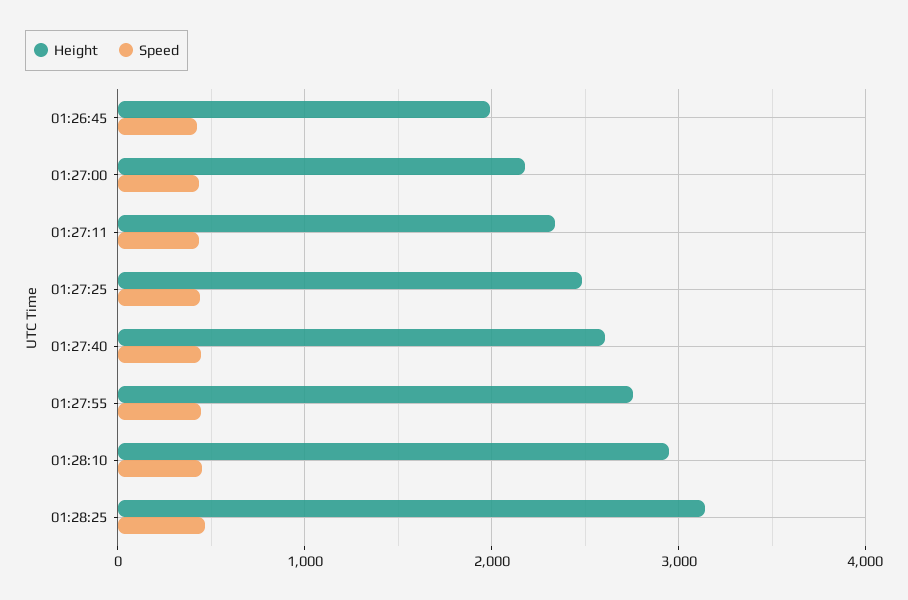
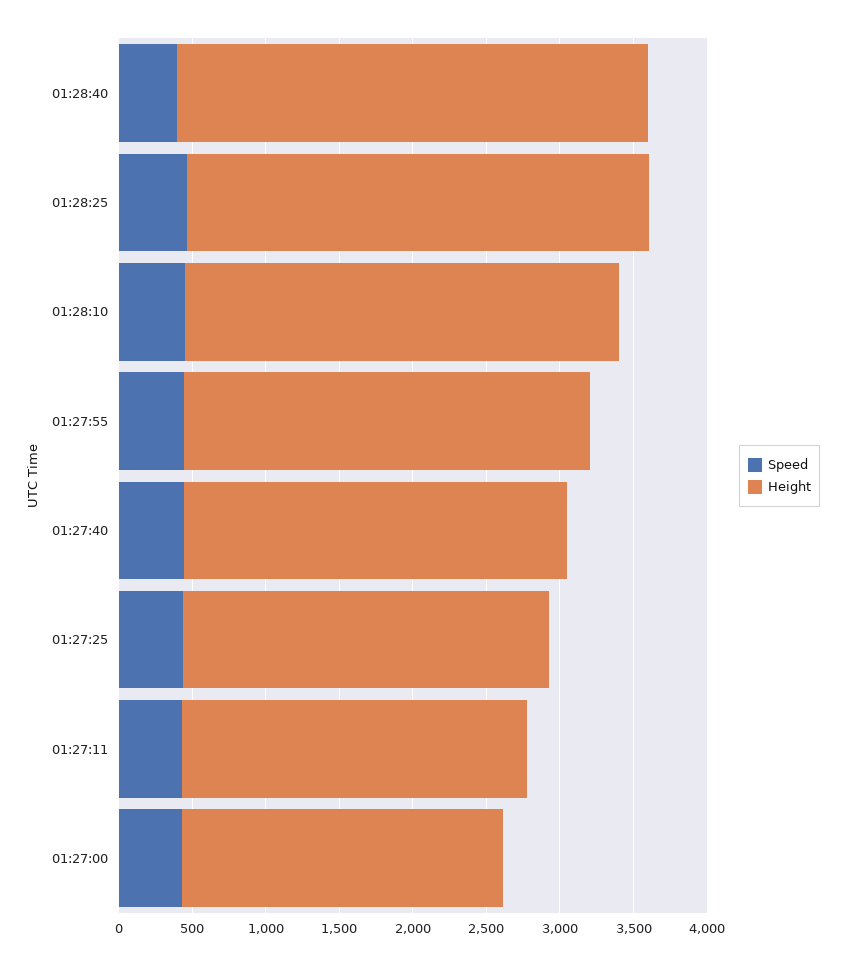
Height, 01:26:45: 2000 -> none
Speed, 01:26:45: 400 -> none
Speed, 01:28:40: none -> 400
Height, 01:28:40: none -> 3200

